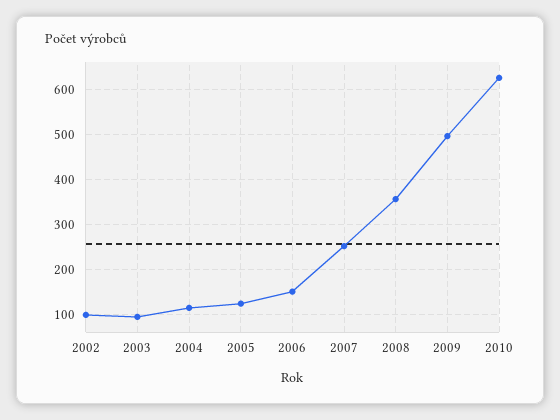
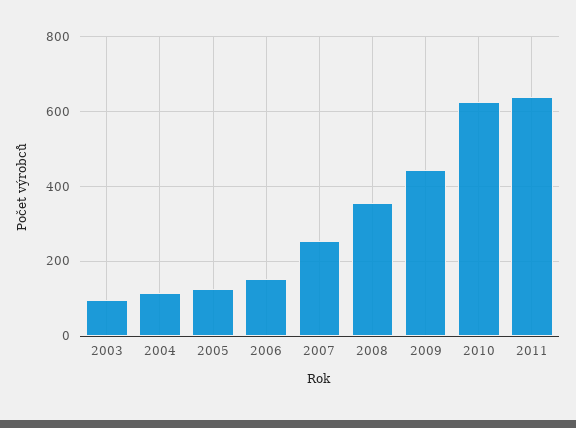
2002: 100 -> none
2009: 500 -> 440
2011: none -> 640

